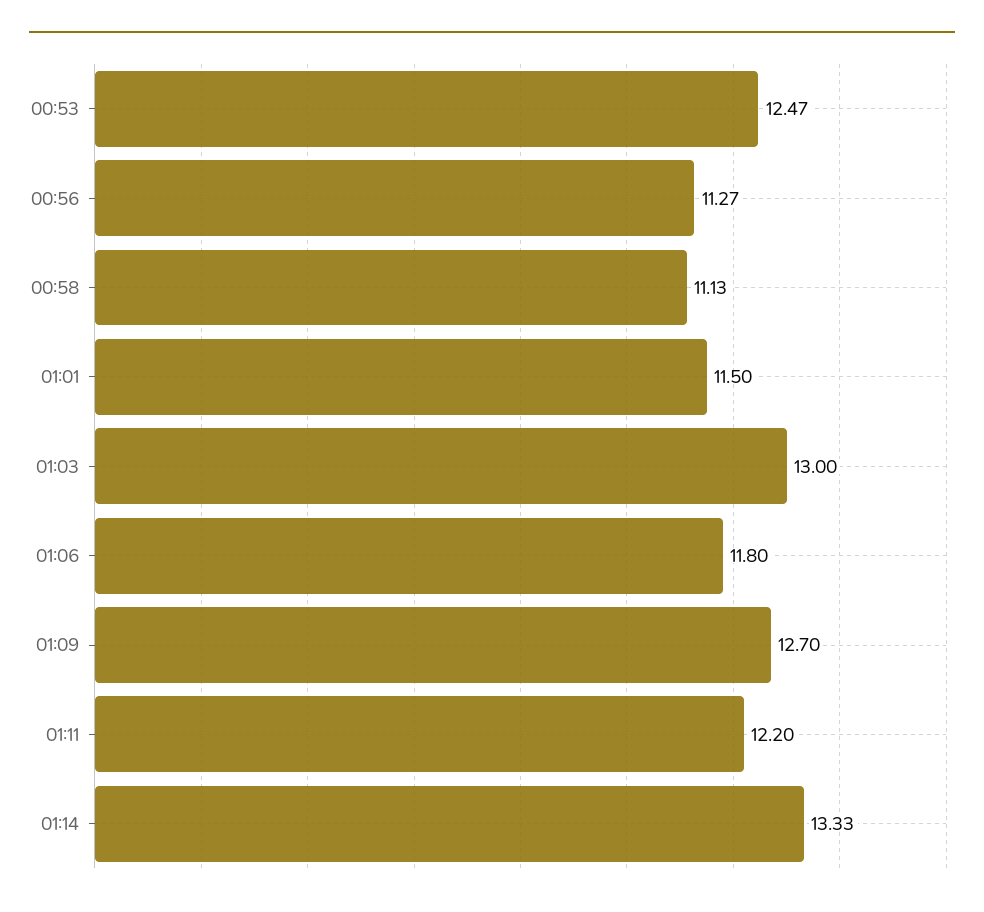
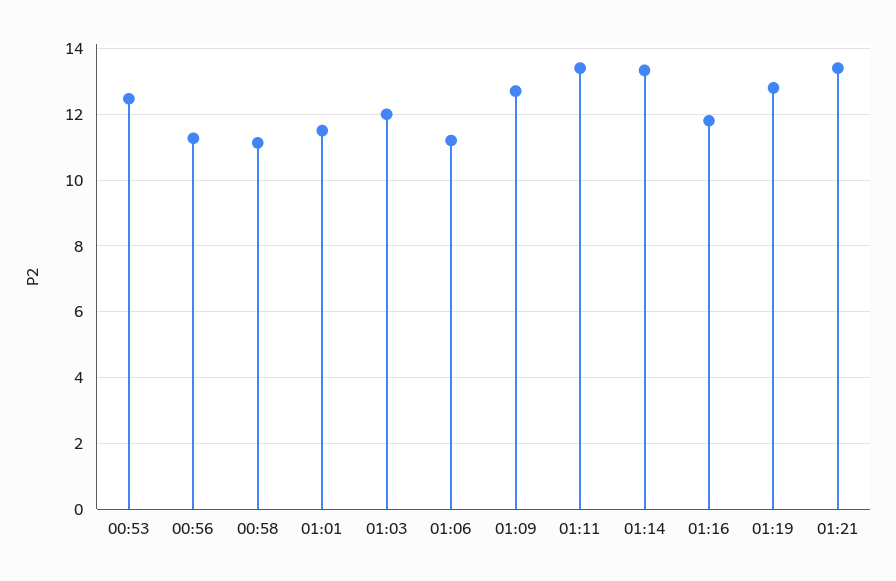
01:03: 13 -> 12
01:06: 11.8 -> 11.2
01:11: 12.2 -> 13.4
01:16: none -> 11.8
01:19: none -> 12.8
01:21: none -> 13.4

